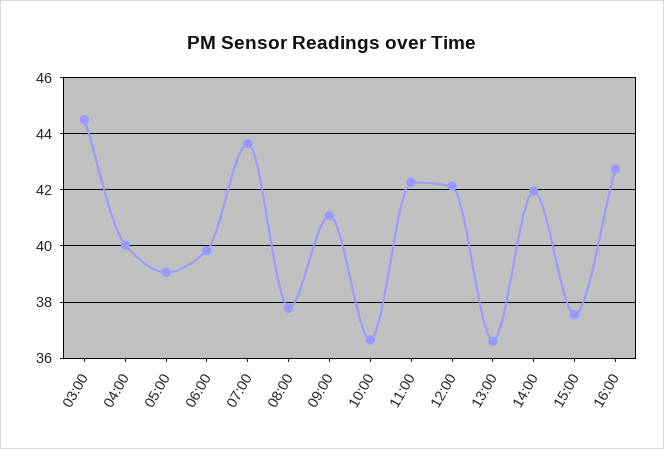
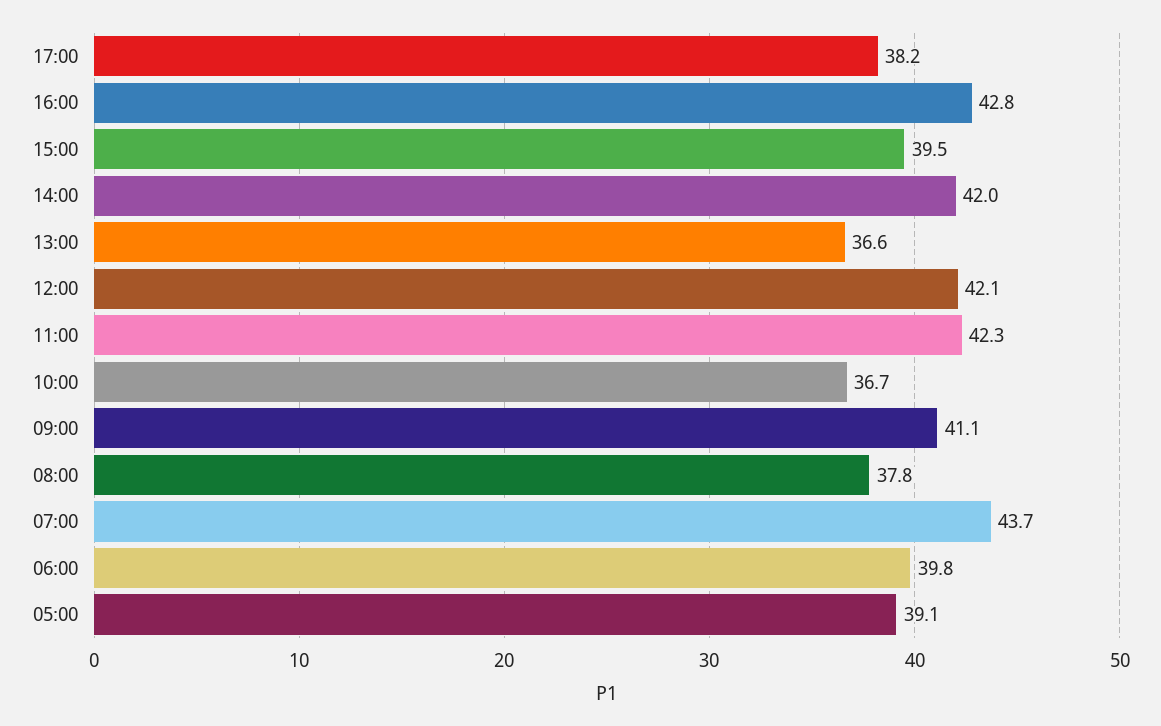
03:00: 44.5 -> none
04:00: 40 -> none
15:00: 37.5 -> 39.5
17:00: none -> 38.2

